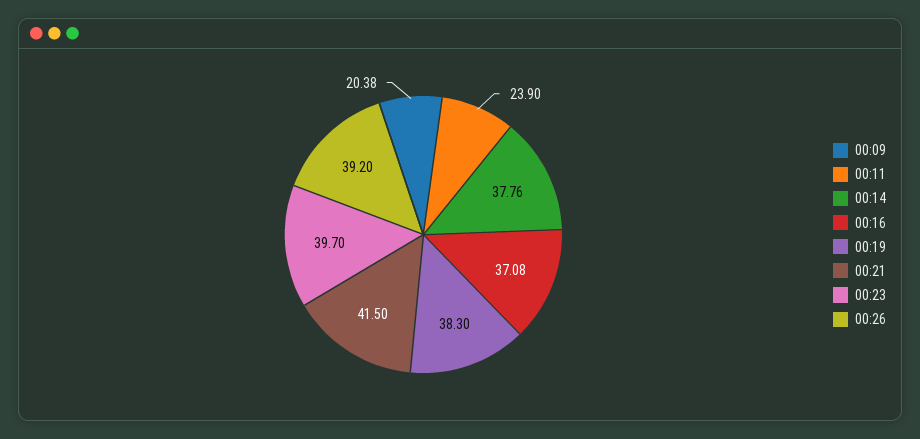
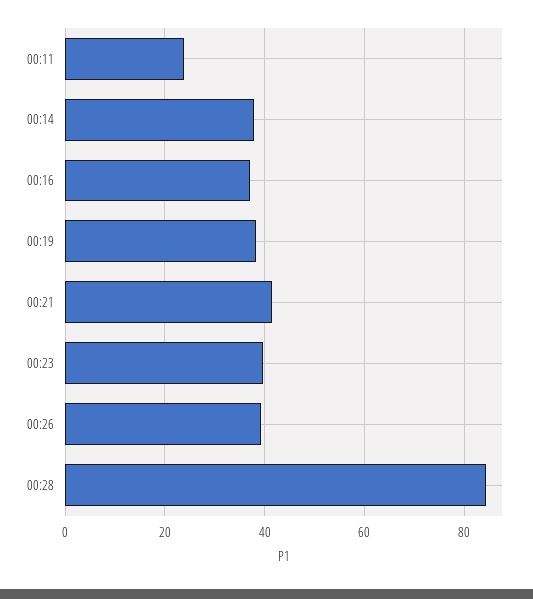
00:09: 20.38 -> none
00:28: none -> 84

